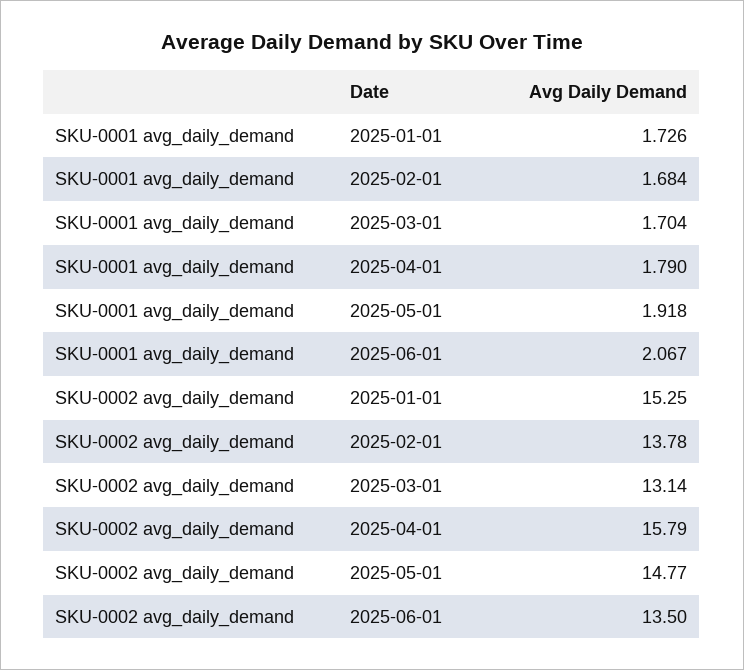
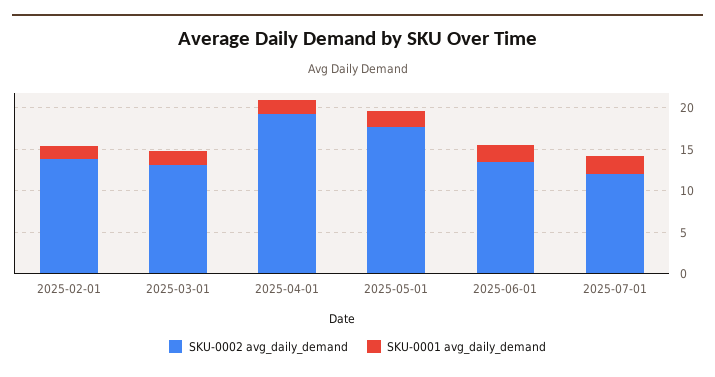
SKU-0001 avg_daily_demand, 2025-01-01: 1.726 -> none
SKU-0002 avg_daily_demand, 2025-01-01: 15.25 -> none
SKU-0002 avg_daily_demand, 2025-04-01: 15.79 -> 19
SKU-0002 avg_daily_demand, 2025-05-01: 14.77 -> 18
SKU-0002 avg_daily_demand, 2025-07-01: none -> 12
SKU-0001 avg_daily_demand, 2025-07-01: none -> 2

